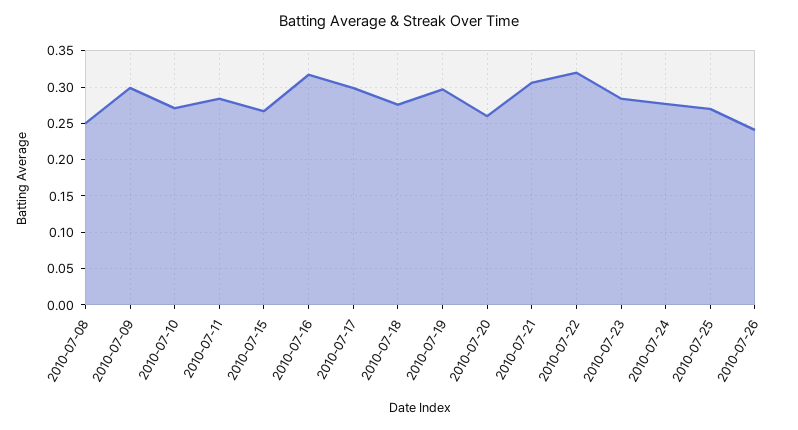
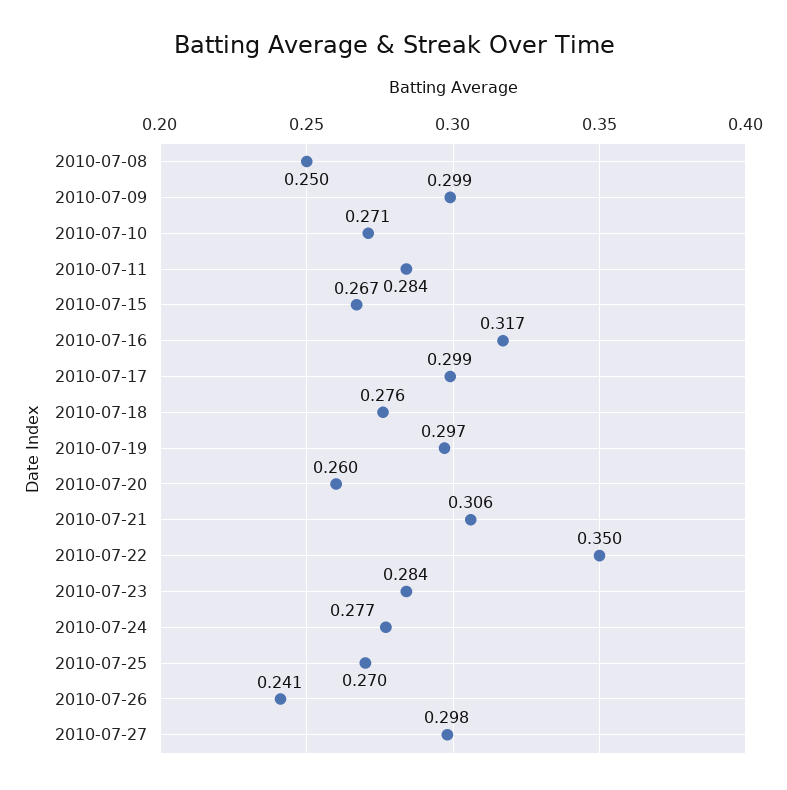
2010-07-22: 0.32 -> 0.35
2010-07-27: none -> 0.298

